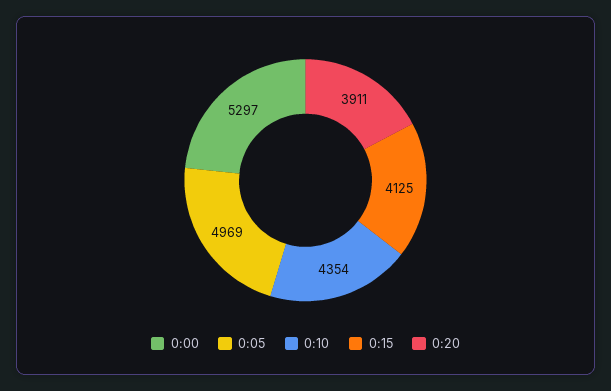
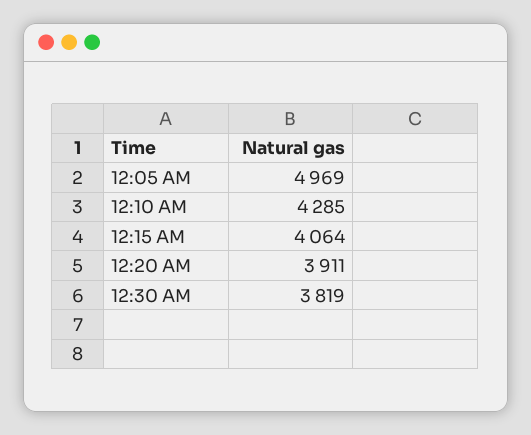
0:00: 5297 -> none
0:10: 4354 -> 4285
0:15: 4125 -> 4064
12:30 AM: none -> 3819

